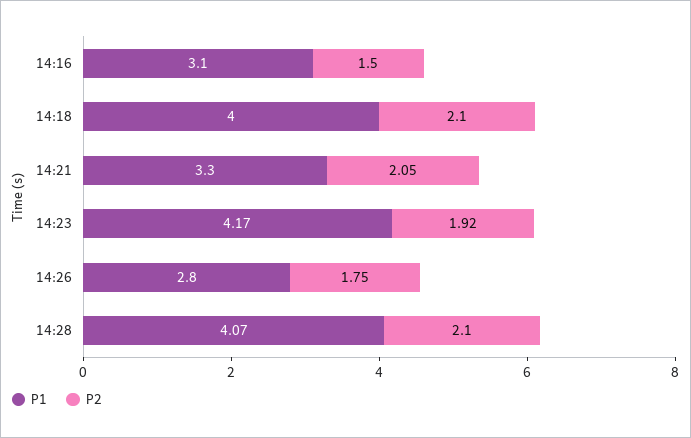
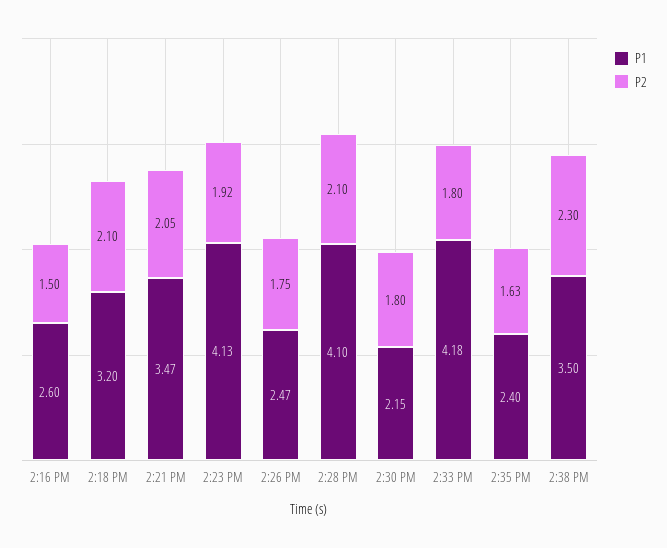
P1, 14:16: 3.1 -> 2.6
P1, 14:18: 4 -> 3.2
P1, 14:21: 3.3 -> 3.47
P1, 14:23: 4.17 -> 4.13
P1, 14:26: 2.8 -> 2.47
P1, 14:28: 4.07 -> 4.1
P1, 2:30 PM: none -> 2.15
P2, 2:30 PM: none -> 1.8
P1, 2:33 PM: none -> 4.18
P2, 2:33 PM: none -> 1.8
P1, 2:35 PM: none -> 2.4
P2, 2:35 PM: none -> 1.63
P1, 2:38 PM: none -> 3.5
P2, 2:38 PM: none -> 2.3

